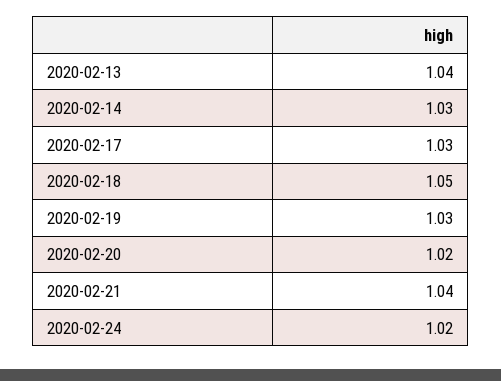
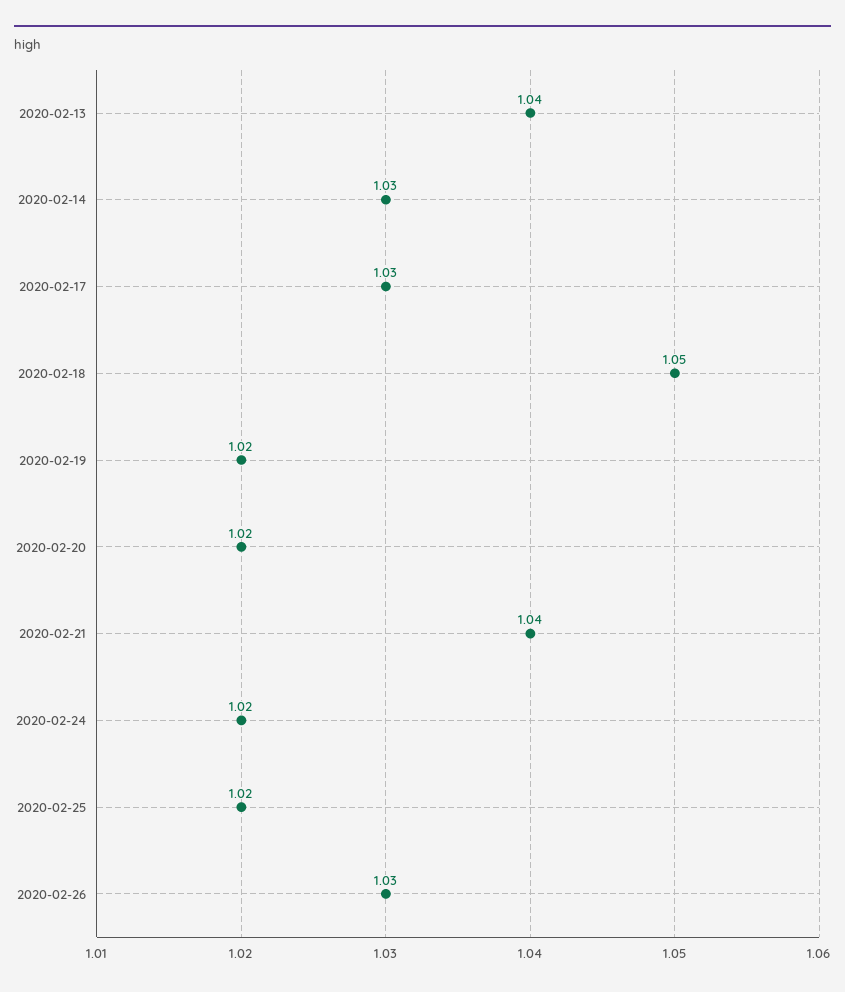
2020-02-19: 1.03 -> 1.02
2020-02-25: none -> 1.02
2020-02-26: none -> 1.03

